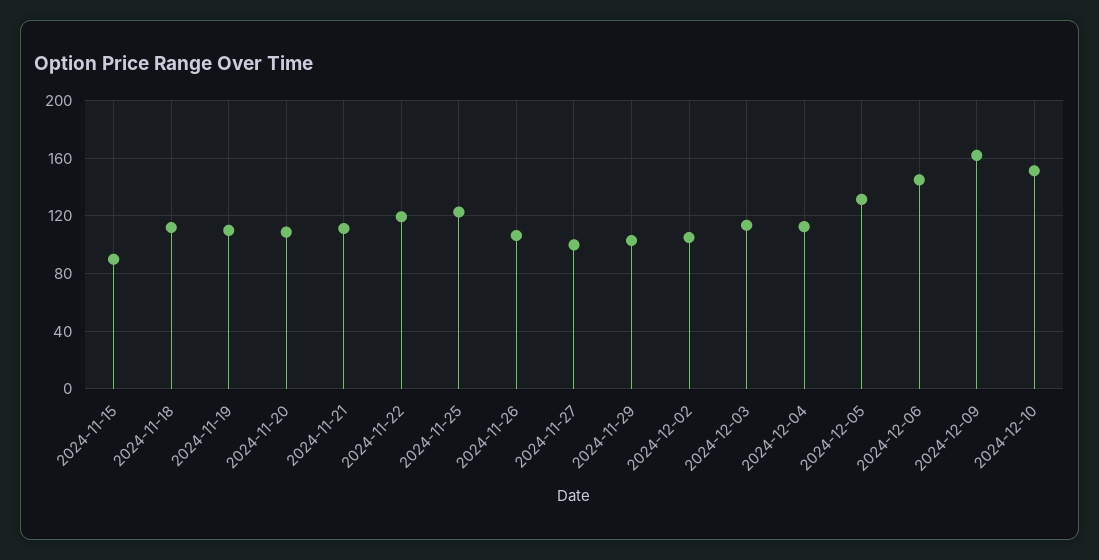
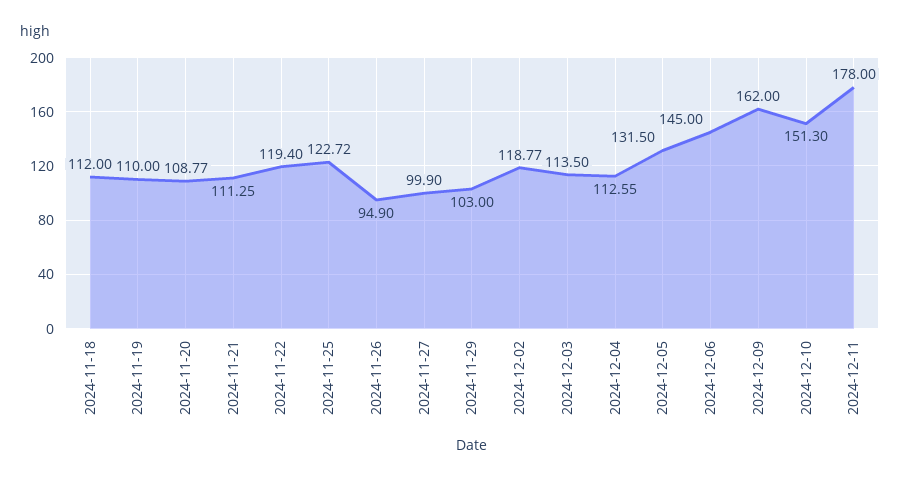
2024-11-15: 90 -> none
2024-11-26: 105 -> 94.9
2024-12-02: 105 -> 118.77
2024-12-11: none -> 178

